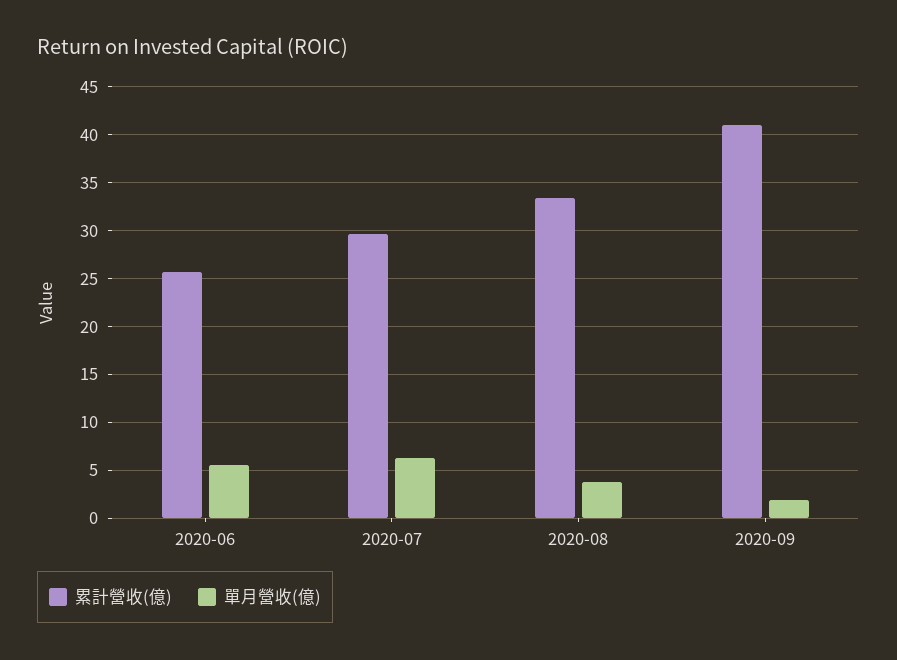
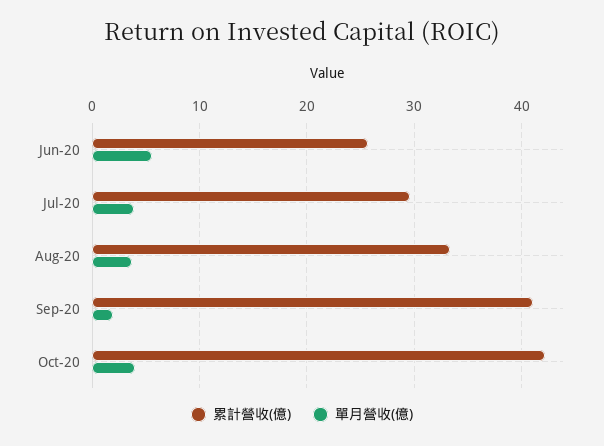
單月營收(億), 2020-07: 6 -> 4
累計營收(億), Oct-20: none -> 42
單月營收(億), Oct-20: none -> 4

